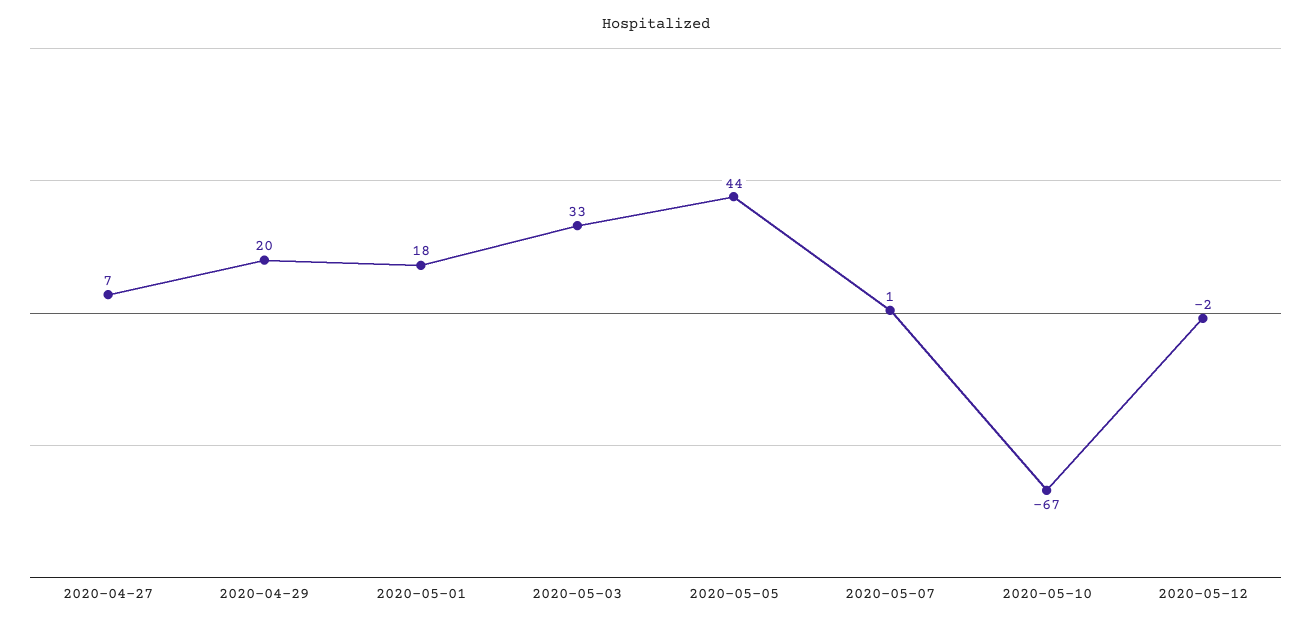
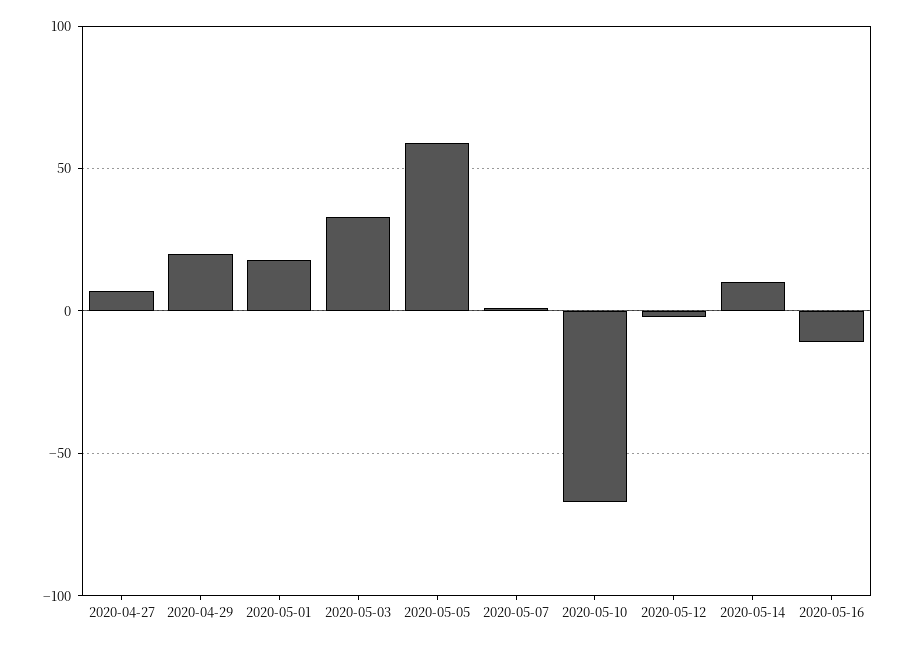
2020-05-05: 44 -> 60
2020-05-14: none -> 10
2020-05-16: none -> -10

